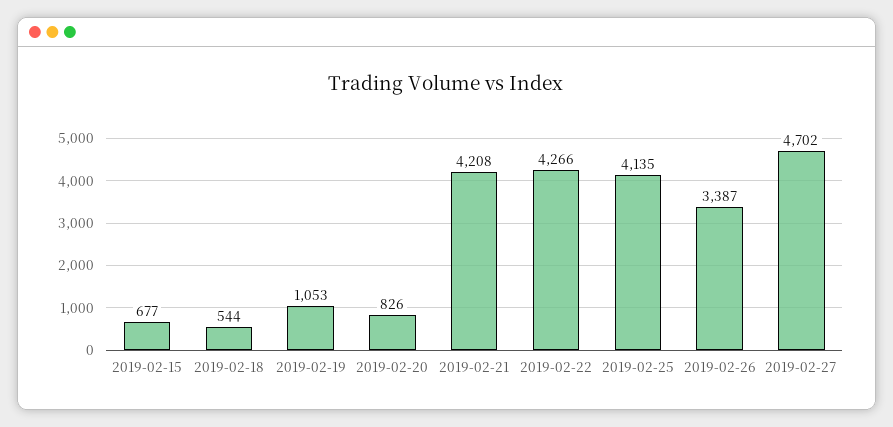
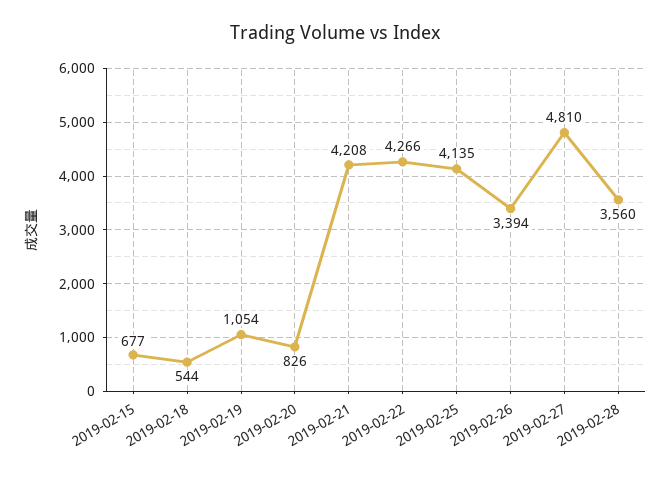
2019-02-19: 1053 -> 1054
2019-02-26: 3387 -> 3394
2019-02-27: 4702 -> 4810
2019-02-28: none -> 3560

